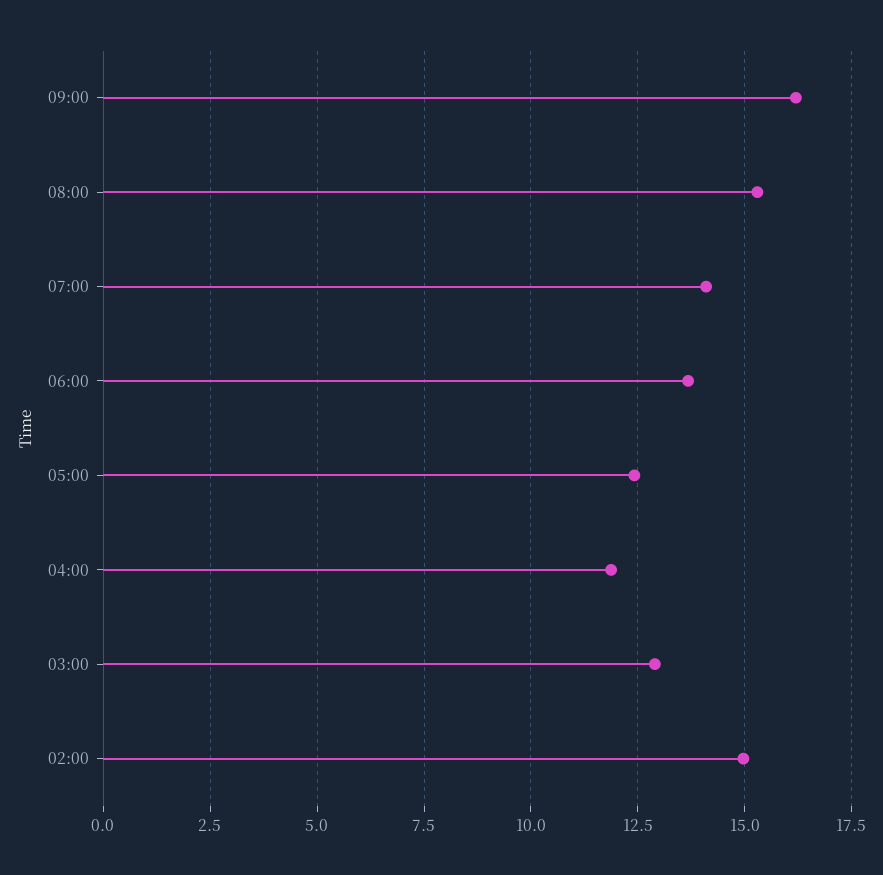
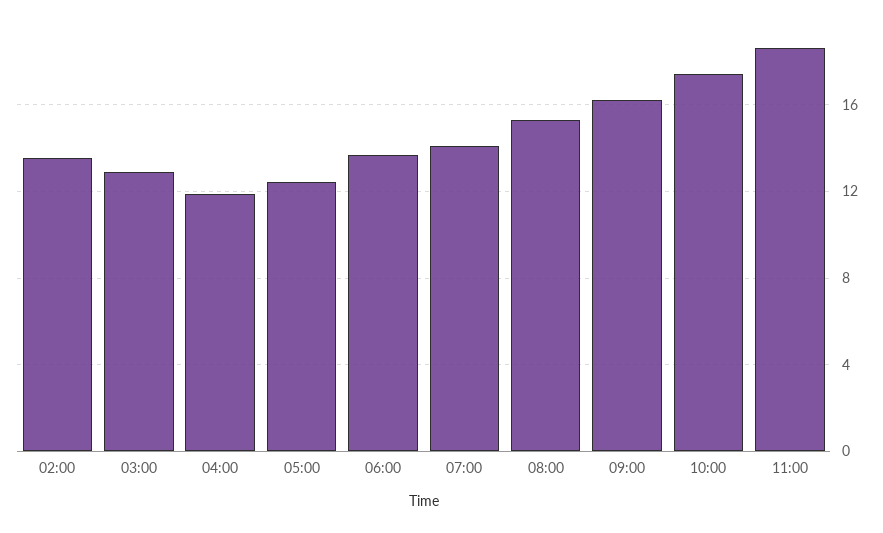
02:00: 15 -> 13.5
10:00: none -> 17.5
11:00: none -> 18.5

